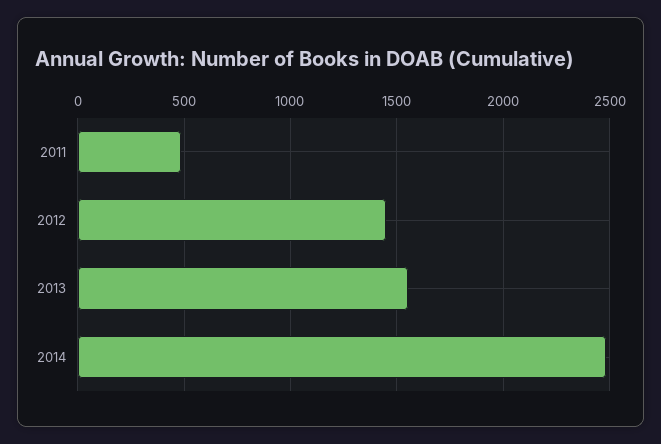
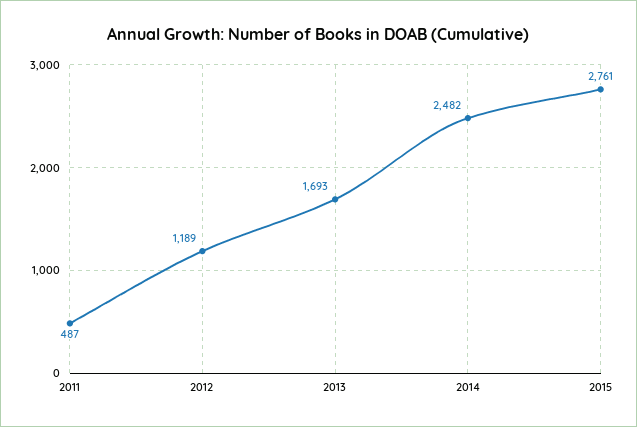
2012: 1450 -> 1189
2013: 1550 -> 1693
2015: none -> 2761

